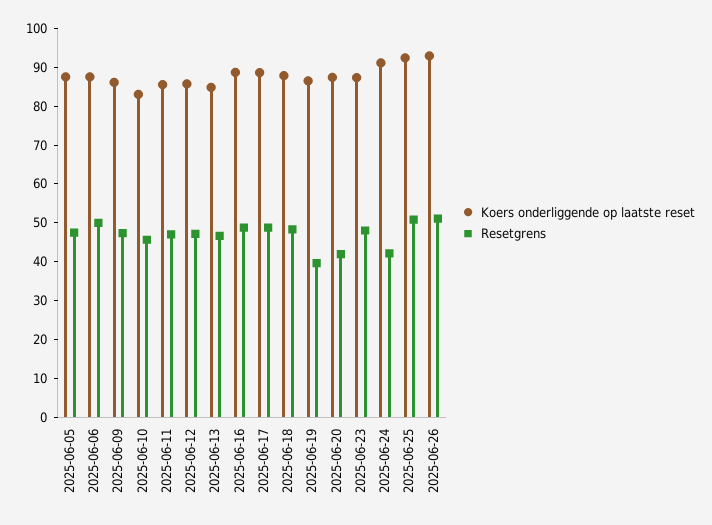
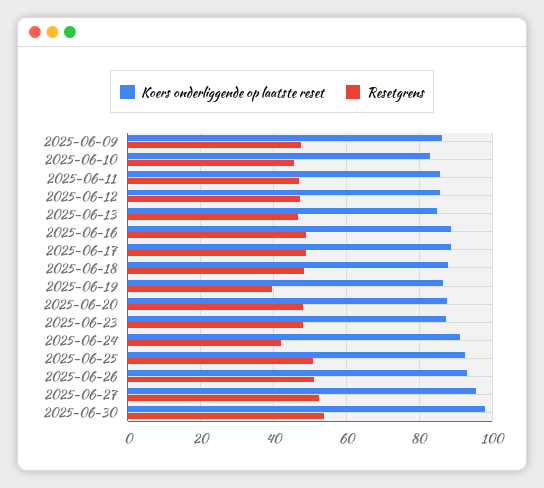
Koers onderliggende op laatste reset, 2025-06-05: 87.5 -> none
Resetgrens, 2025-06-05: 47.5 -> none
Koers onderliggende op laatste reset, 2025-06-06: 87.5 -> none
Resetgrens, 2025-06-06: 50 -> none
Resetgrens, 2025-06-20: 42.5 -> 48
Koers onderliggende op laatste reset, 2025-06-27: none -> 96
Resetgrens, 2025-06-27: none -> 52
Koers onderliggende op laatste reset, 2025-06-30: none -> 98
Resetgrens, 2025-06-30: none -> 54

